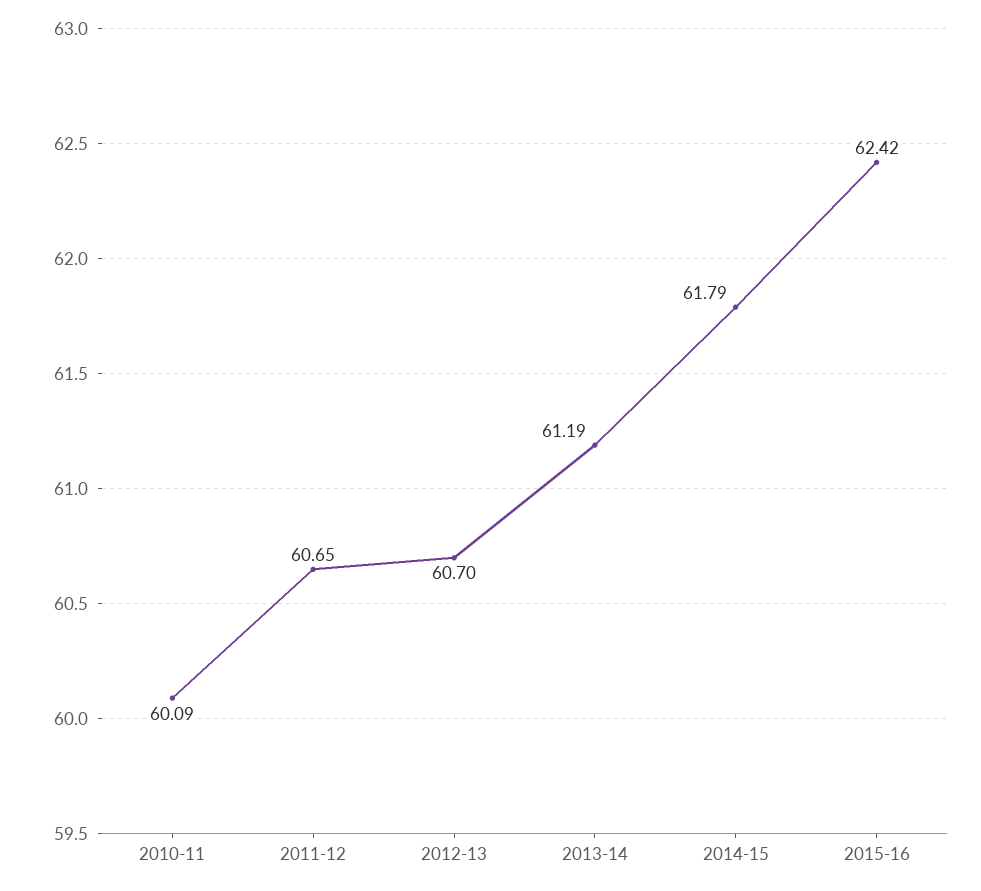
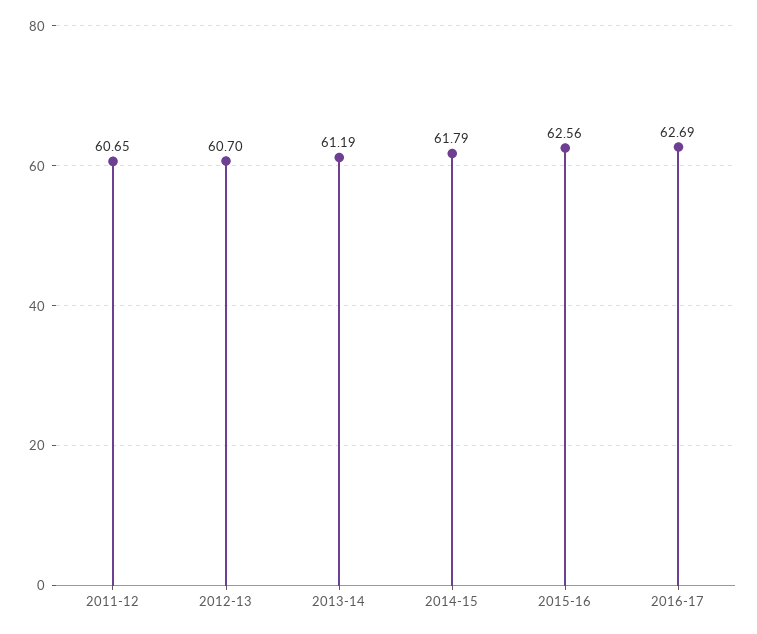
2010-11: 60.09 -> none
2015-16: 62.42 -> 62.56
2016-17: none -> 62.69

